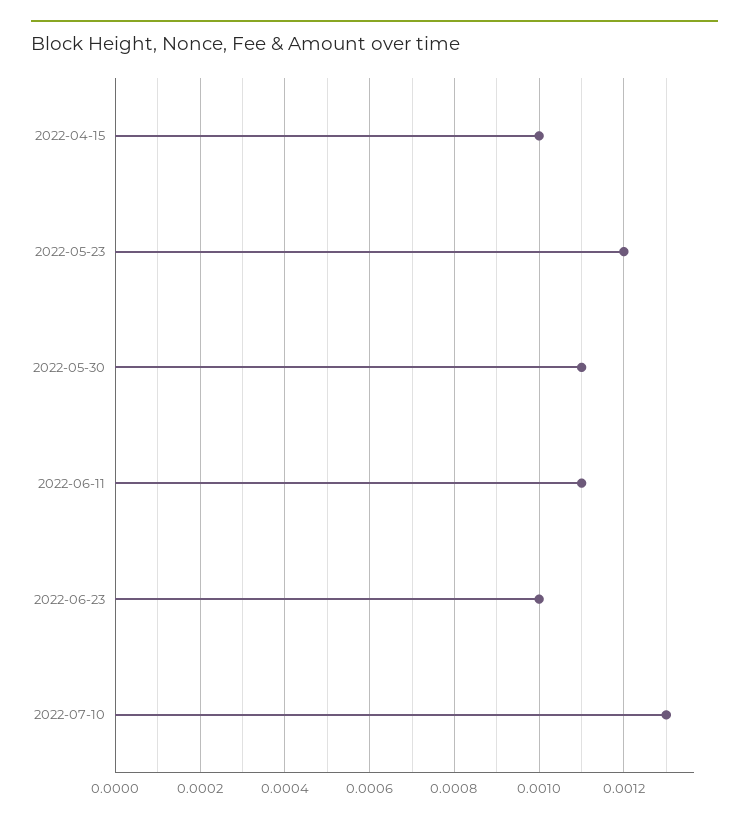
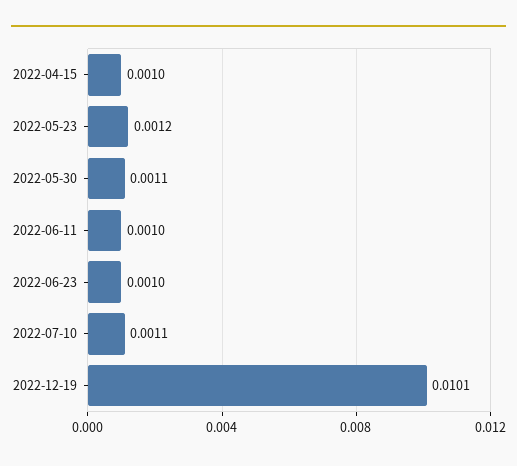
2022-06-11: 0.0011 -> 0.001
2022-07-10: 0.0013 -> 0.0011
2022-12-19: none -> 0.0101

